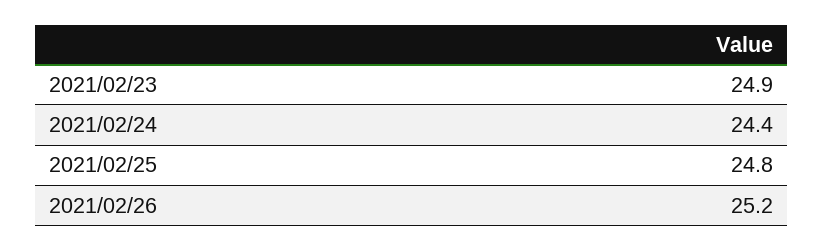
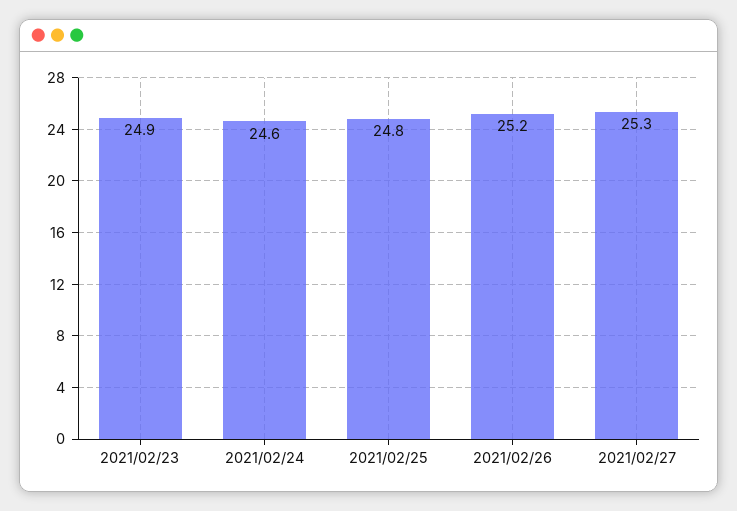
2021/02/24: 24.4 -> 24.6
2021/02/27: none -> 25.3

